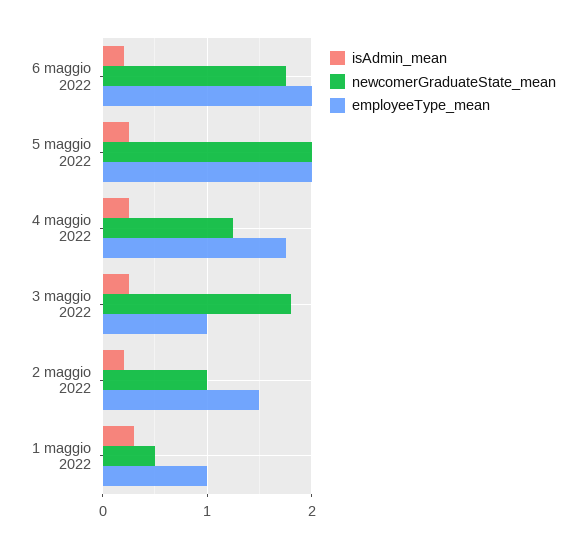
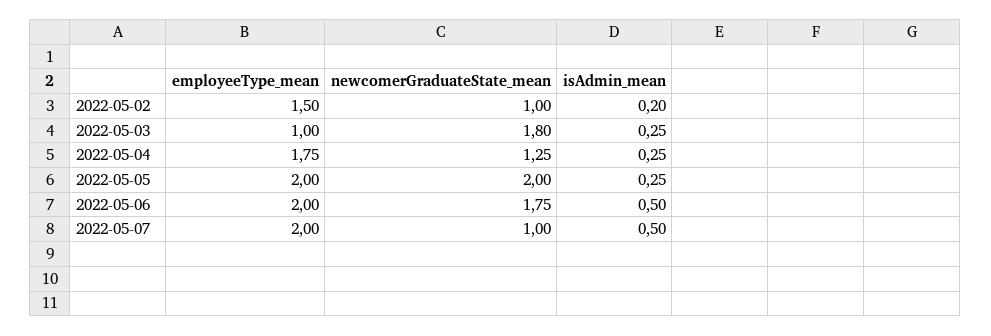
isAdmin_mean, 6 maggio 2022: 0.2 -> 0.5
isAdmin_mean, 1 maggio 2022: 0.3 -> none
newcomerGraduateState_mean, 1 maggio 2022: 0.5 -> none
employeeType_mean, 1 maggio 2022: 1 -> none
employeeType_mean, 2022-05-07: none -> 2
newcomerGraduateState_mean, 2022-05-07: none -> 1
isAdmin_mean, 2022-05-07: none -> 0.5

